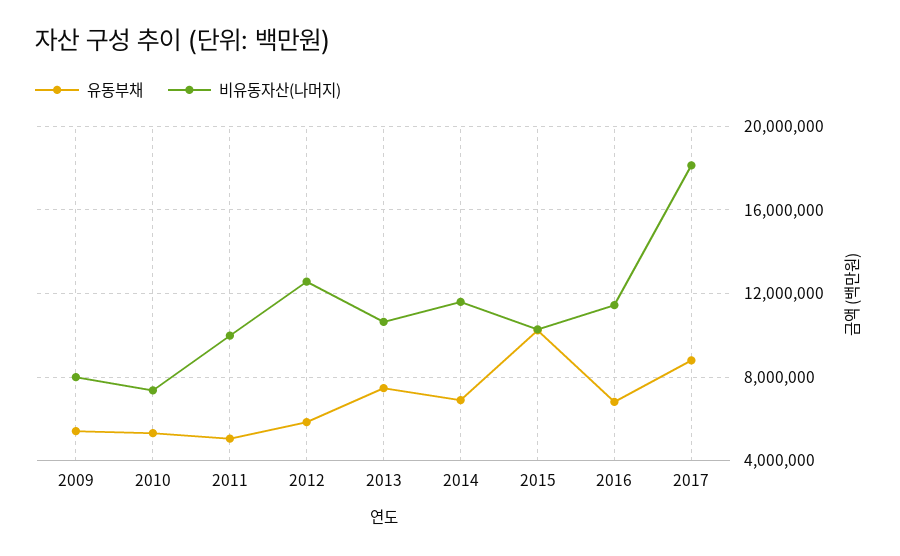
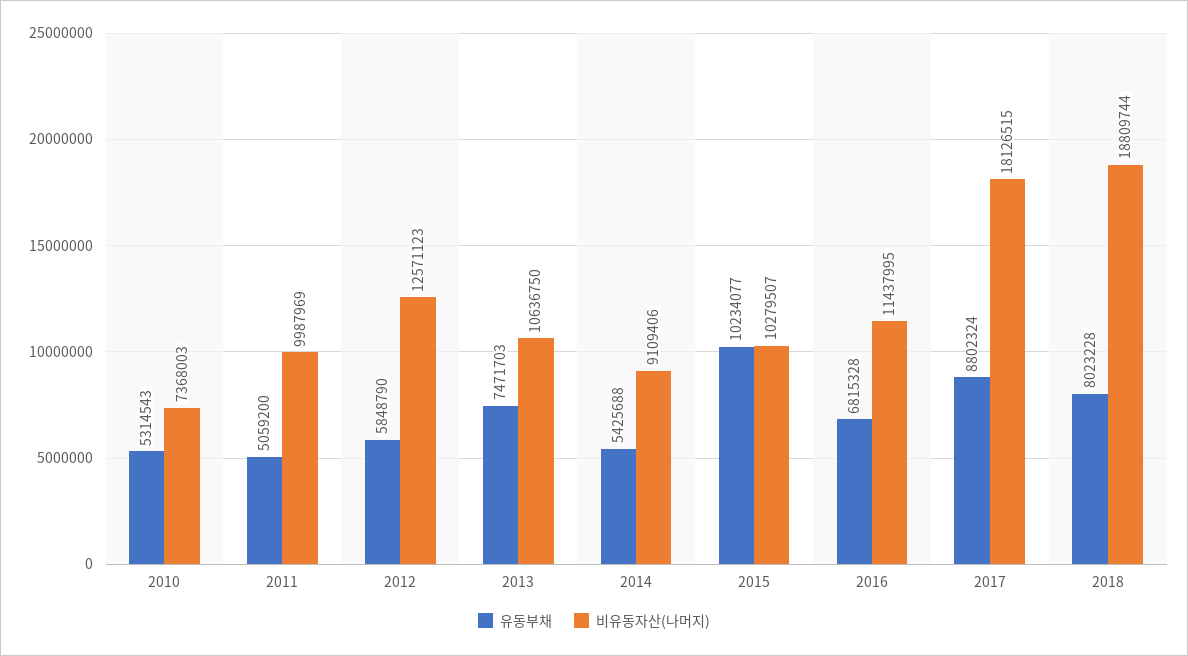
유동부채, 2009: 5500000 -> none
비유동자산(나머지), 2009: 8000000 -> none
유동부채, 2014: 7000000 -> 5425688
비유동자산(나머지), 2014: 11500000 -> 9109406
유동부채, 2018: none -> 8023228
비유동자산(나머지), 2018: none -> 18809744

